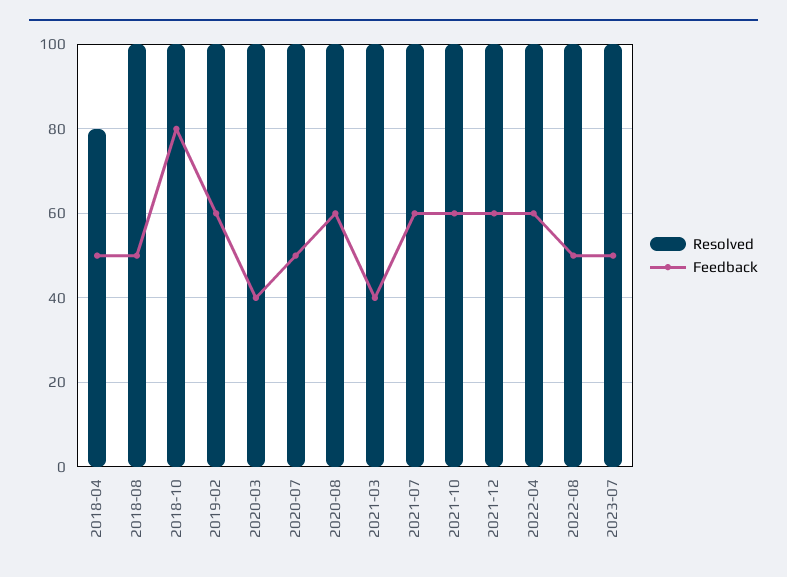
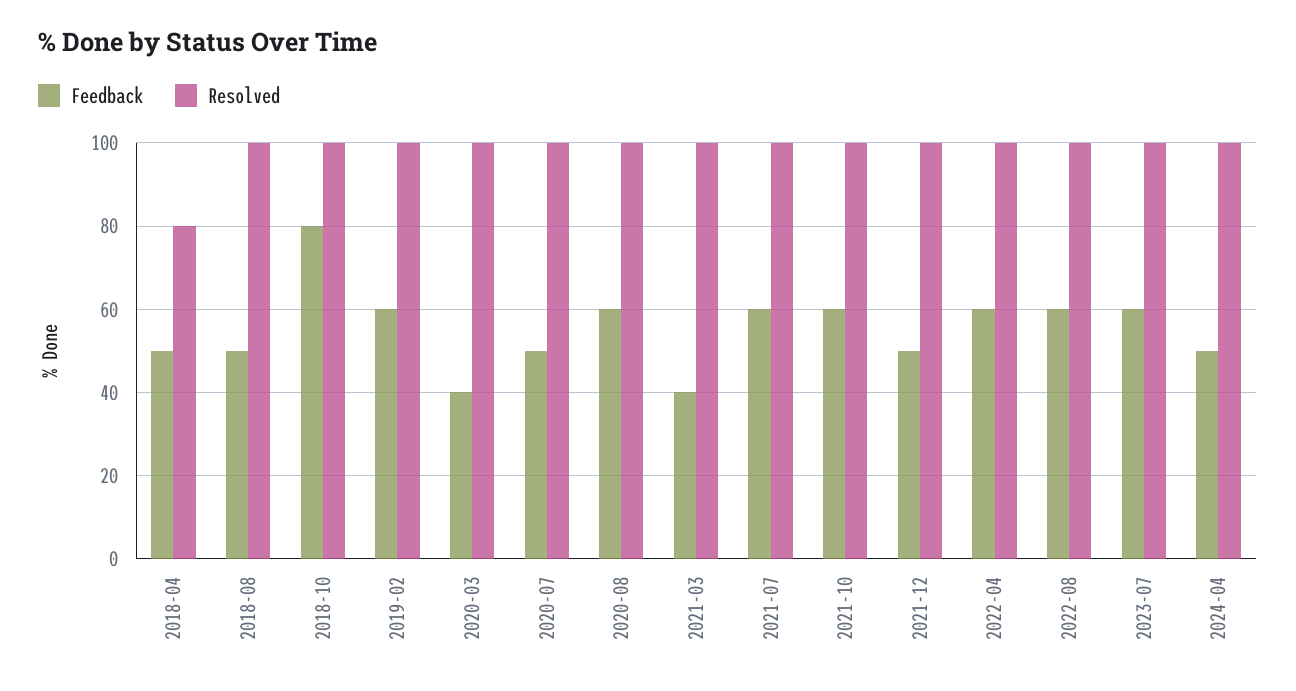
Feedback, 2021-12: 60 -> 50
Feedback, 2022-08: 50 -> 60
Feedback, 2023-07: 50 -> 60
Feedback, 2024-04: none -> 50
Resolved, 2024-04: none -> 100

